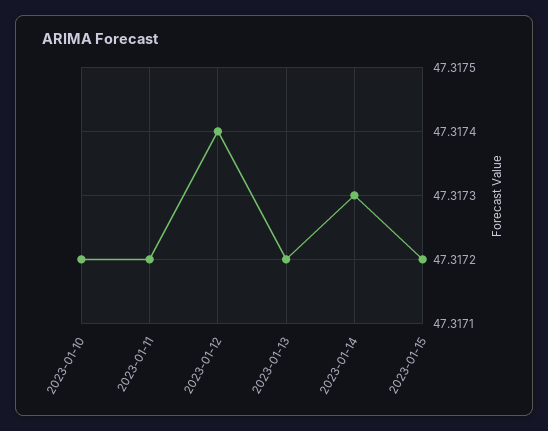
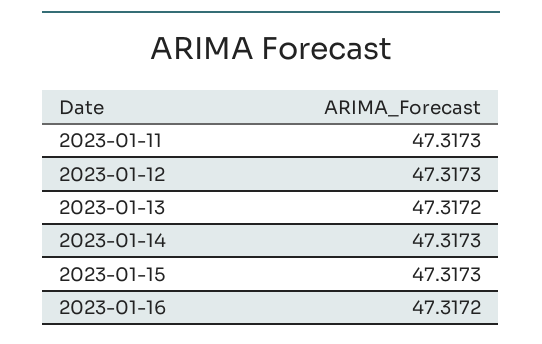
2023-01-10: 47.3172 -> none
2023-01-11: 47.3172 -> 47.3173
2023-01-12: 47.3174 -> 47.3173
2023-01-15: 47.3172 -> 47.3173
2023-01-16: none -> 47.3172

